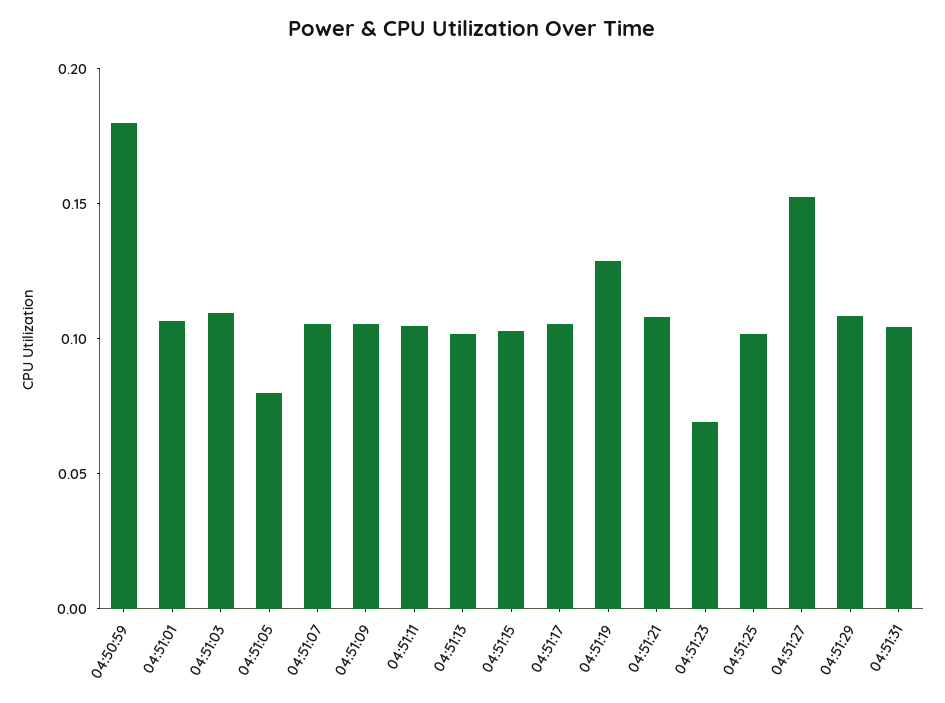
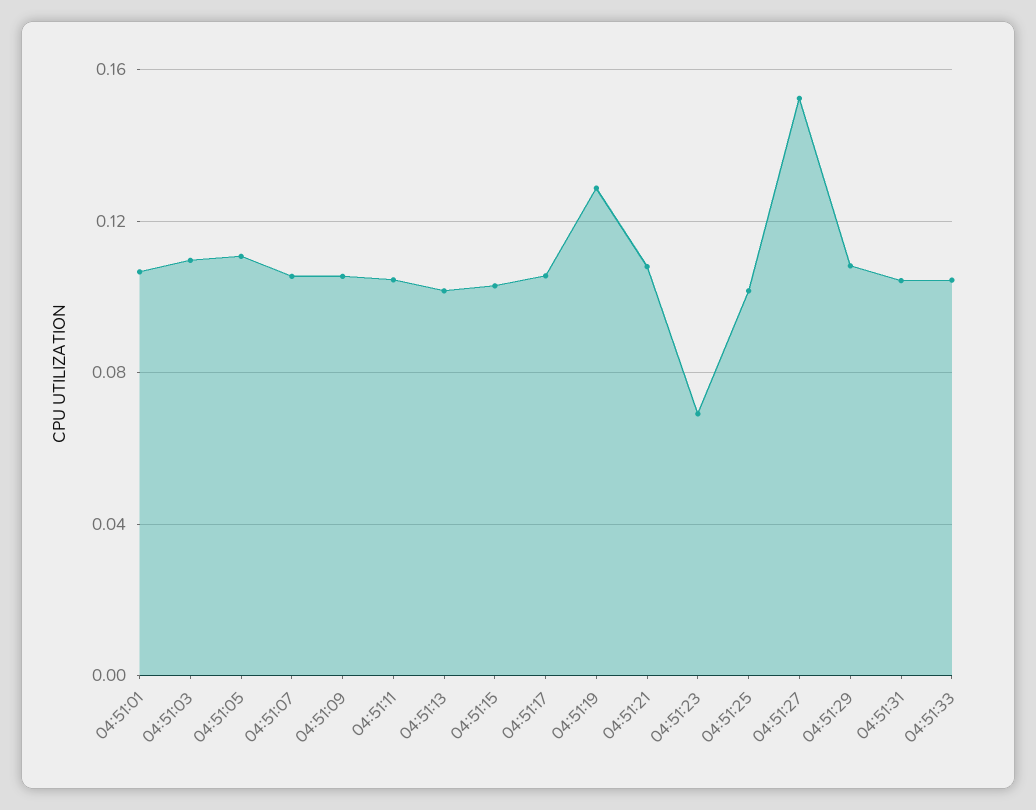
04:50:59: 0.18 -> none
04:51:05: 0.08 -> 0.11
04:51:33: none -> 0.105

